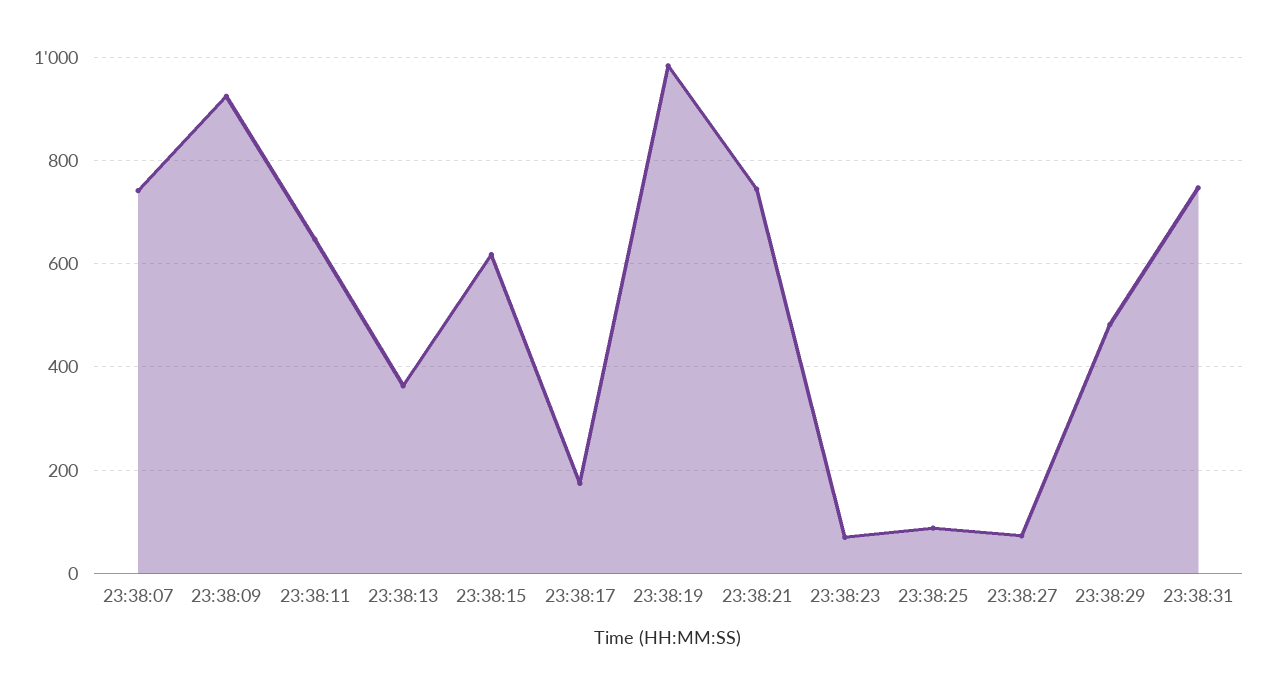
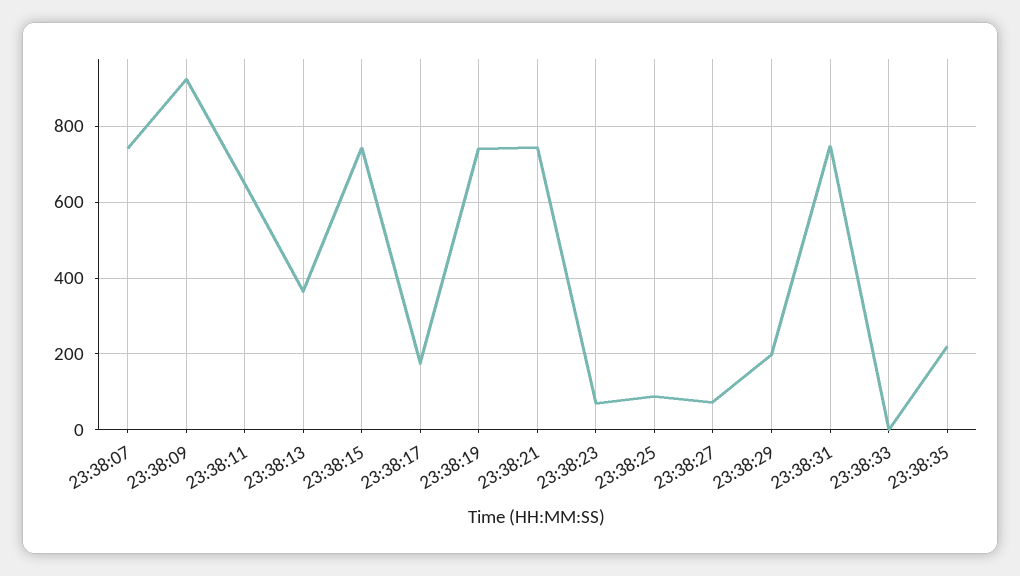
23:38:15: 620 -> 740
23:38:19: 980 -> 740
23:38:29: 480 -> 200
23:38:33: none -> 0
23:38:35: none -> 220

